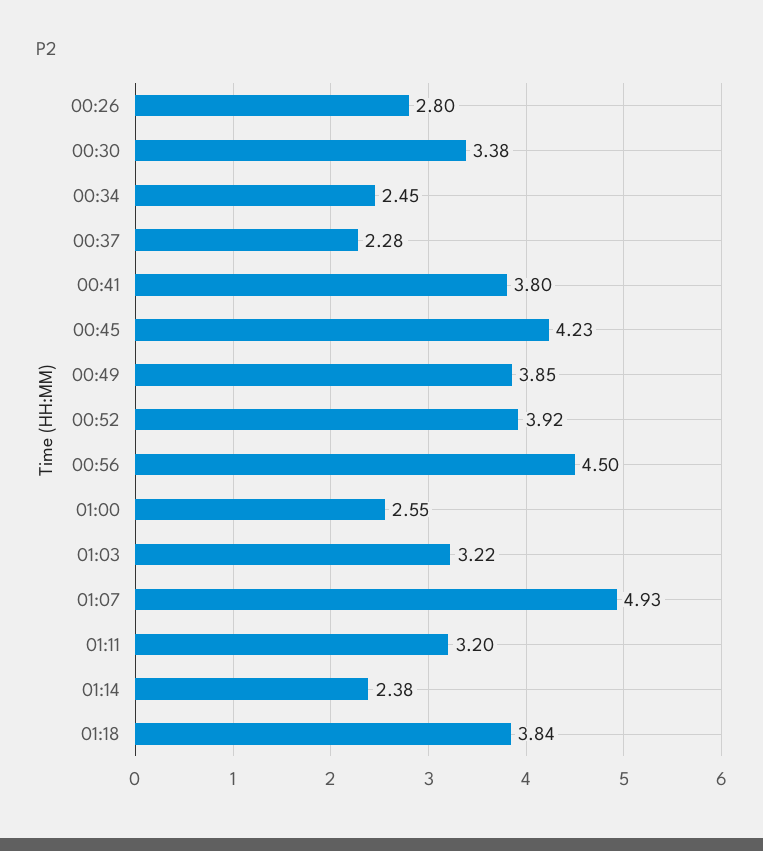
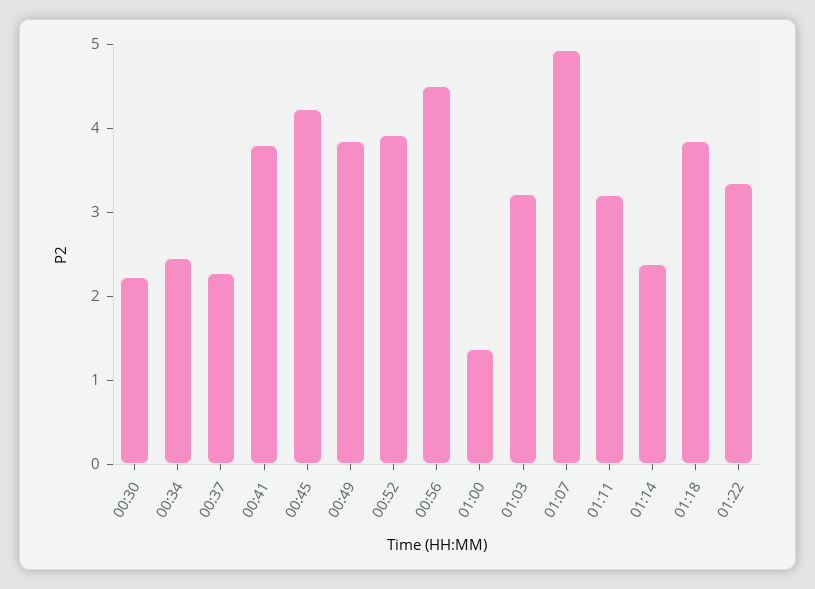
00:26: 2.8 -> none
00:30: 3.38 -> 2.2
01:00: 2.55 -> 1.4
01:22: none -> 3.4

